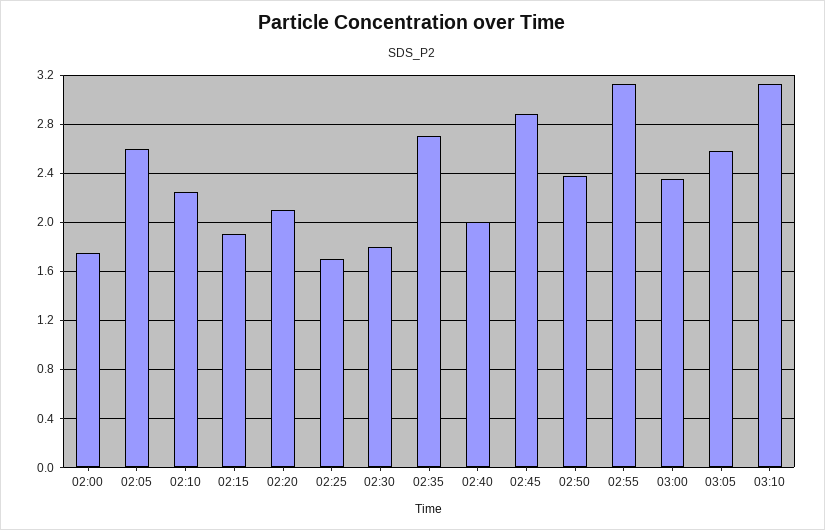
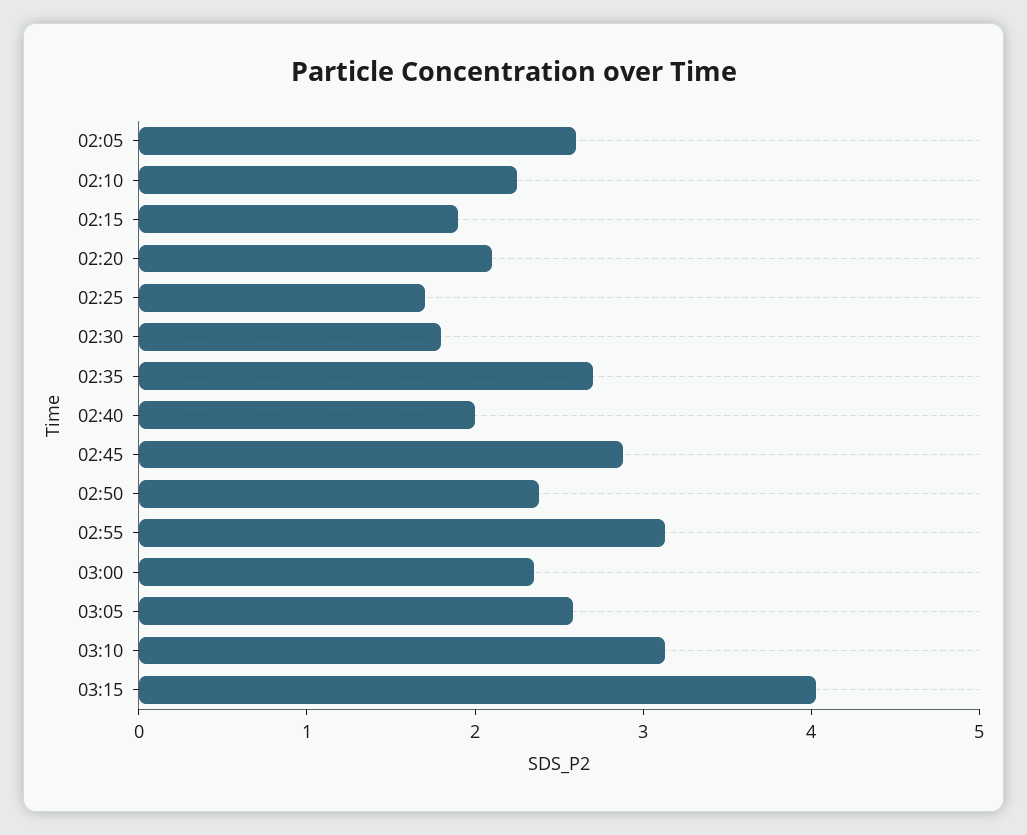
02:00: 1.75 -> none
03:15: none -> 4

